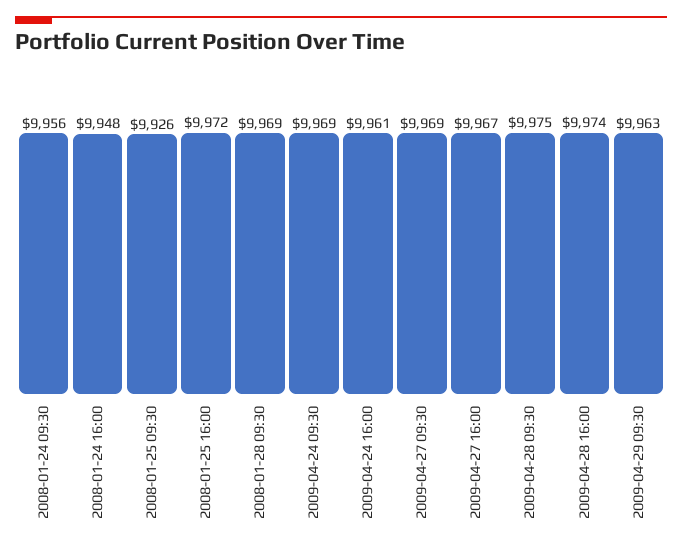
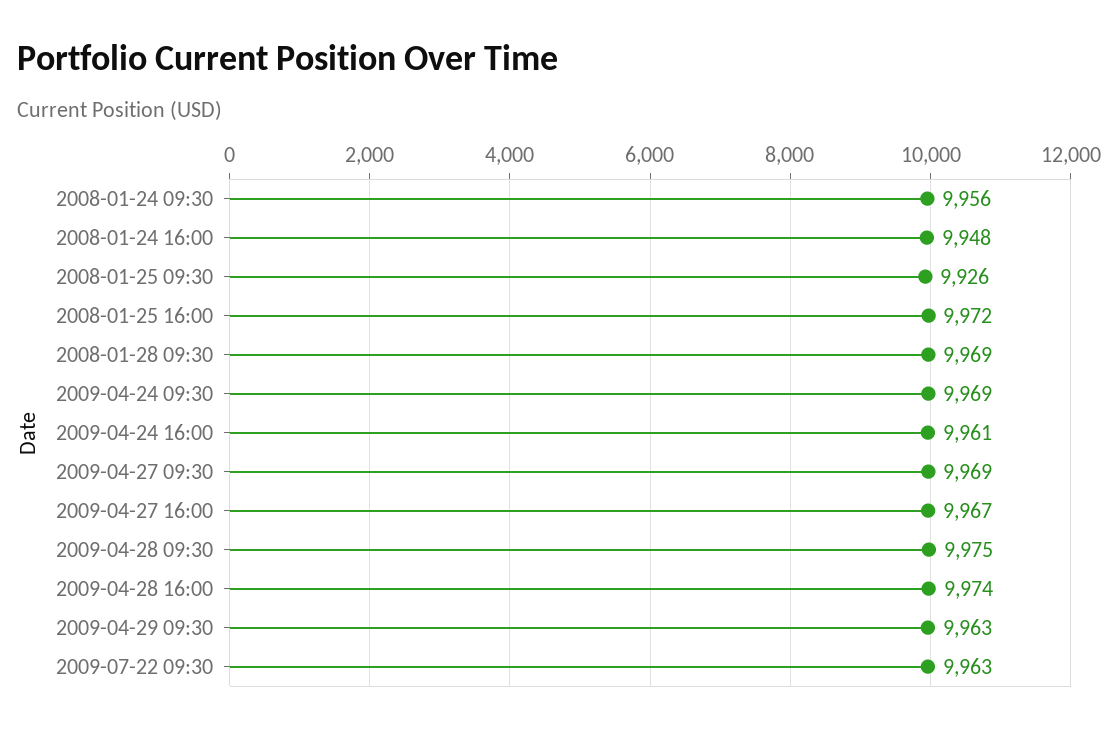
2009-07-22 09:30: none -> 9963

